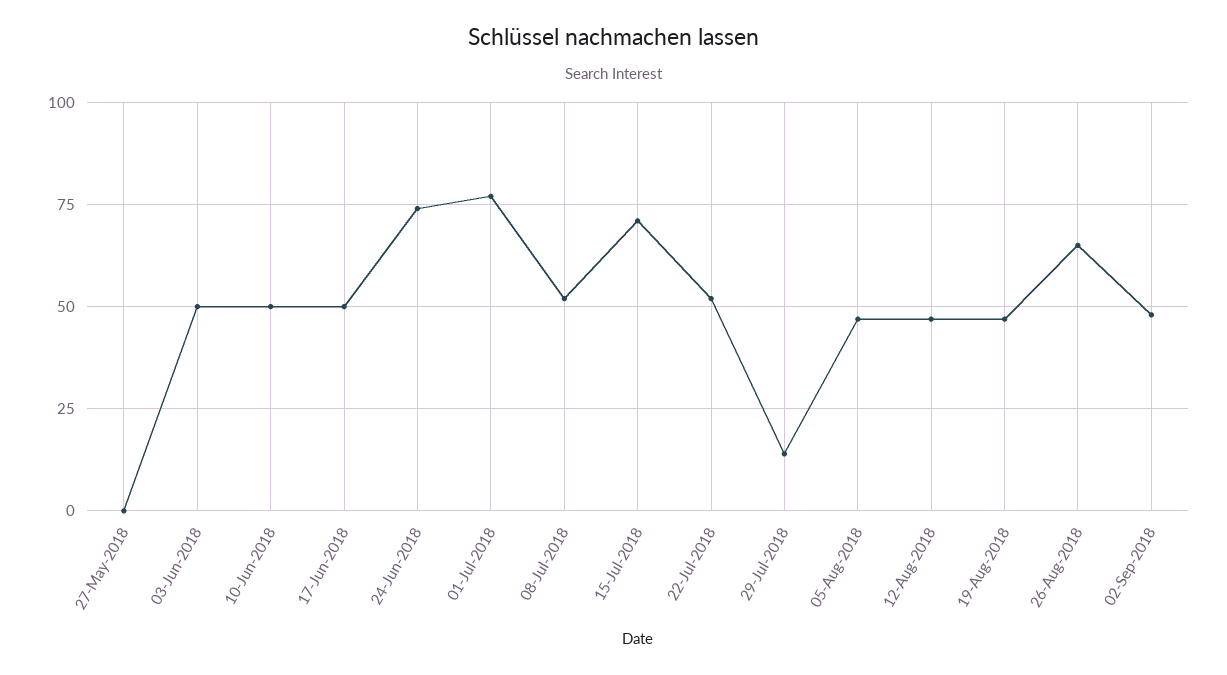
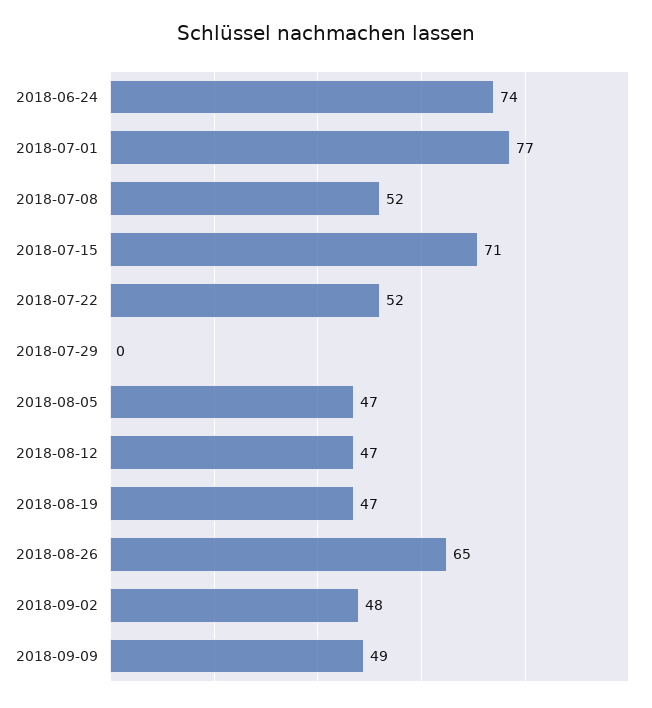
27-May-2018: 0 -> none
03-Jun-2018: 50 -> none
10-Jun-2018: 50 -> none
17-Jun-2018: 50 -> none
29-Jul-2018: 15 -> 0
2018-09-09: none -> 49

